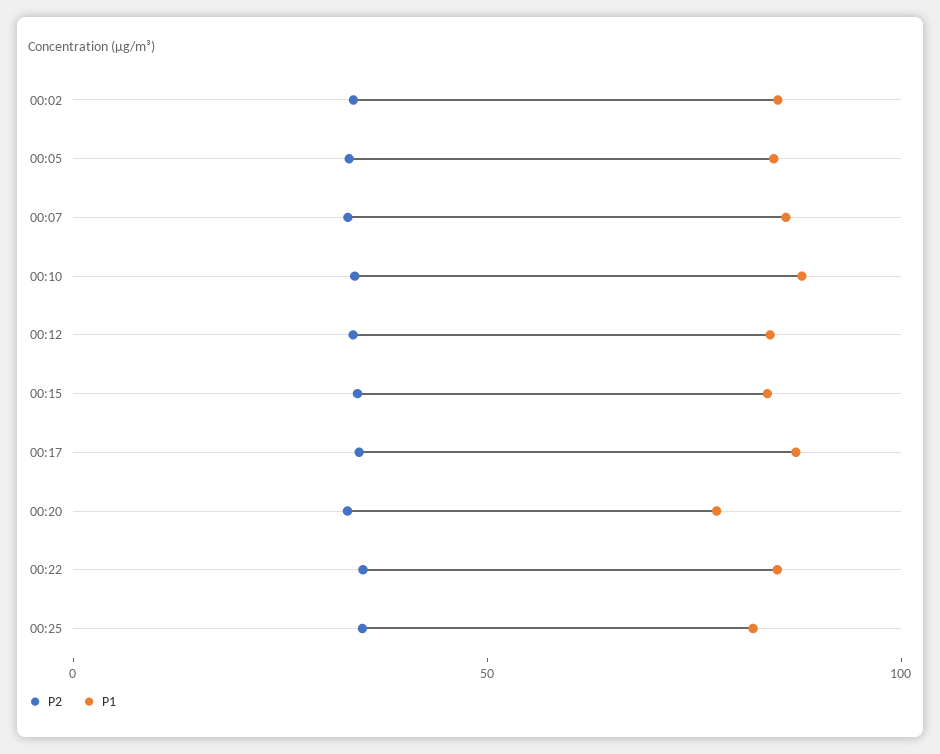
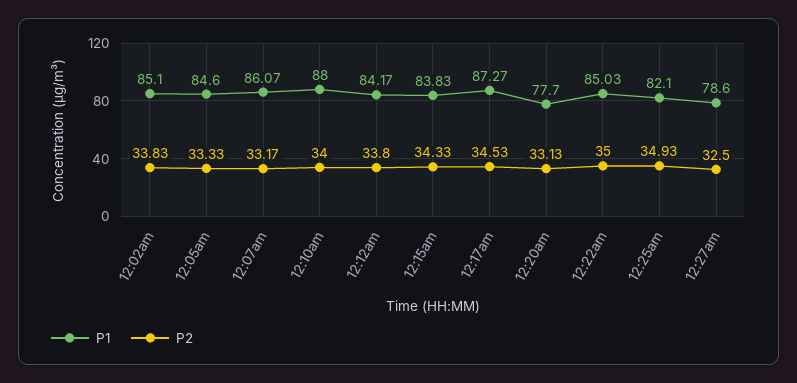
P1, 12:27am: none -> 78.6
P2, 12:27am: none -> 32.5

